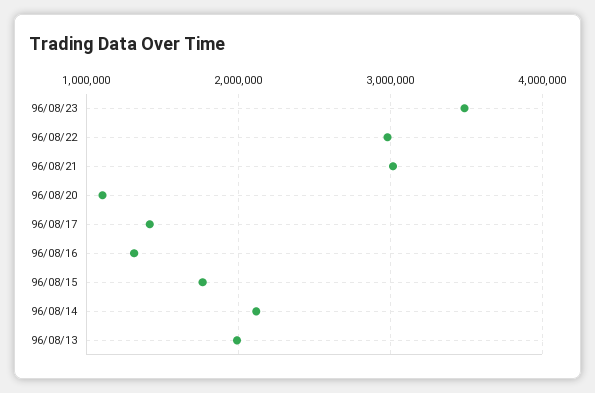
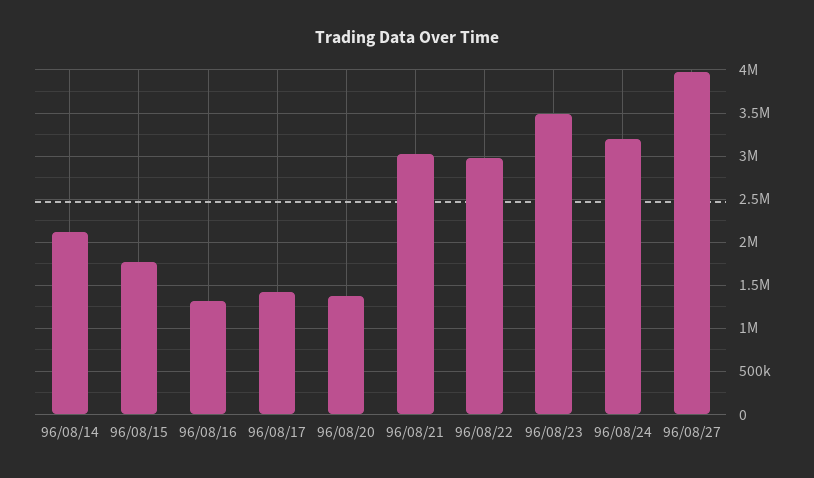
96/08/20: 1100000 -> 1400000
96/08/13: 2000000 -> none
96/08/24: none -> 3200000
96/08/27: none -> 4000000

